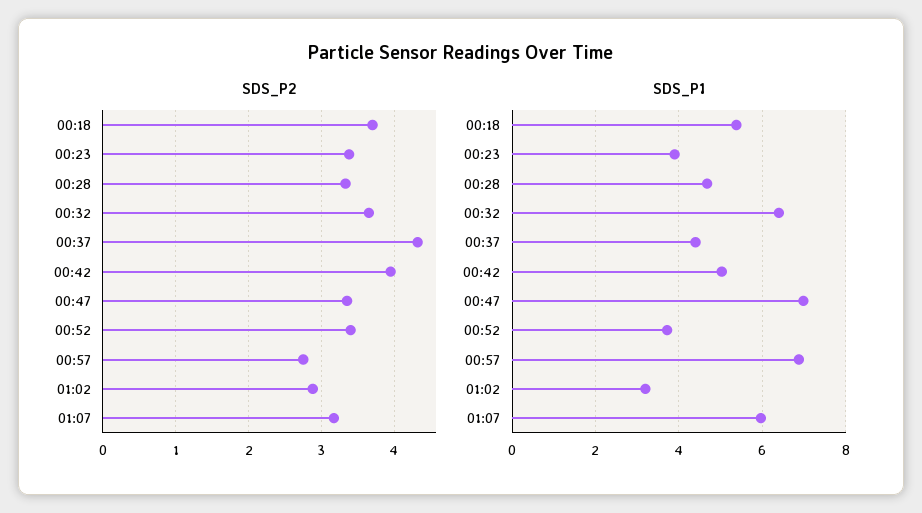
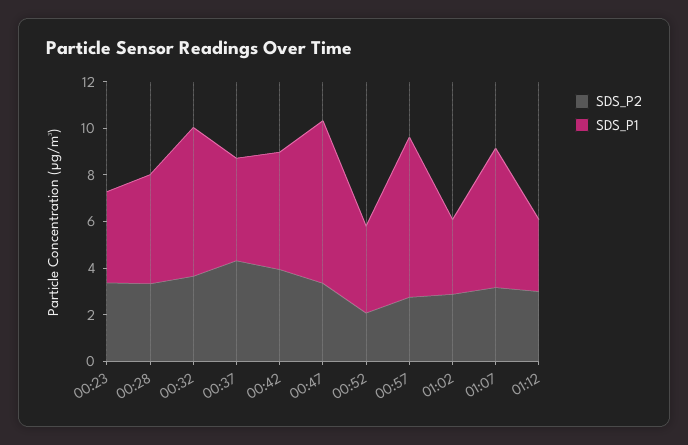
SDS_P2, 00:18: 3.7 -> none
SDS_P2, 00:52: 3.4 -> 2
SDS_P1, 00:18: 5.4 -> none
SDS_P2, 01:12: none -> 3
SDS_P1, 01:12: none -> 3

